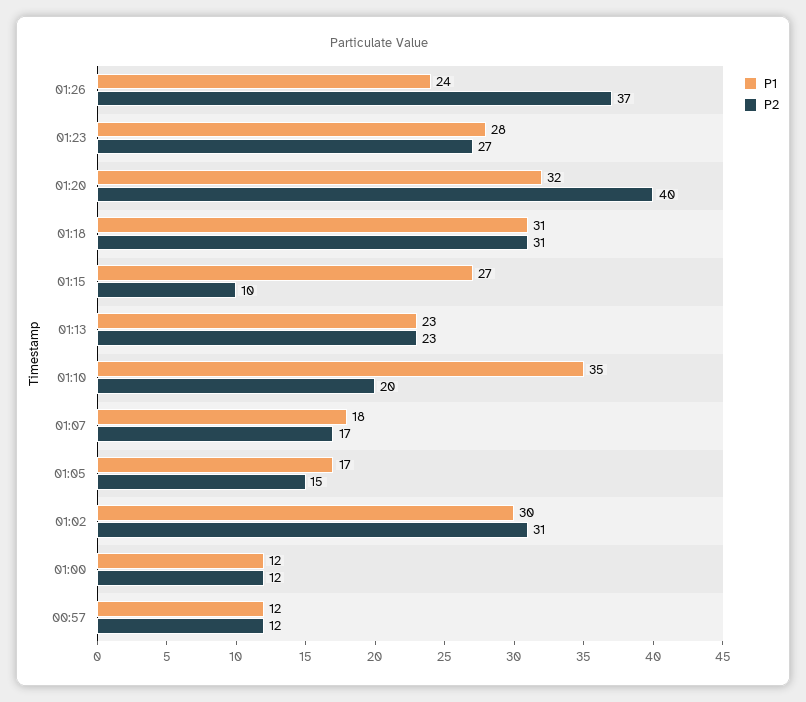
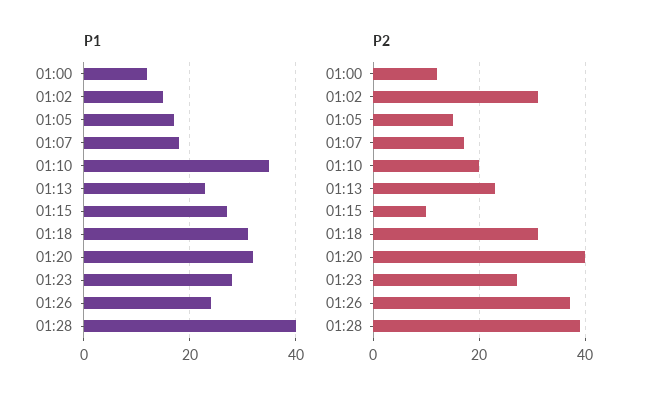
P1, 01:02: 30 -> 15
P1, 00:57: 12 -> none
P2, 00:57: 12 -> none
P1, 01:28: none -> 40
P2, 01:28: none -> 40

